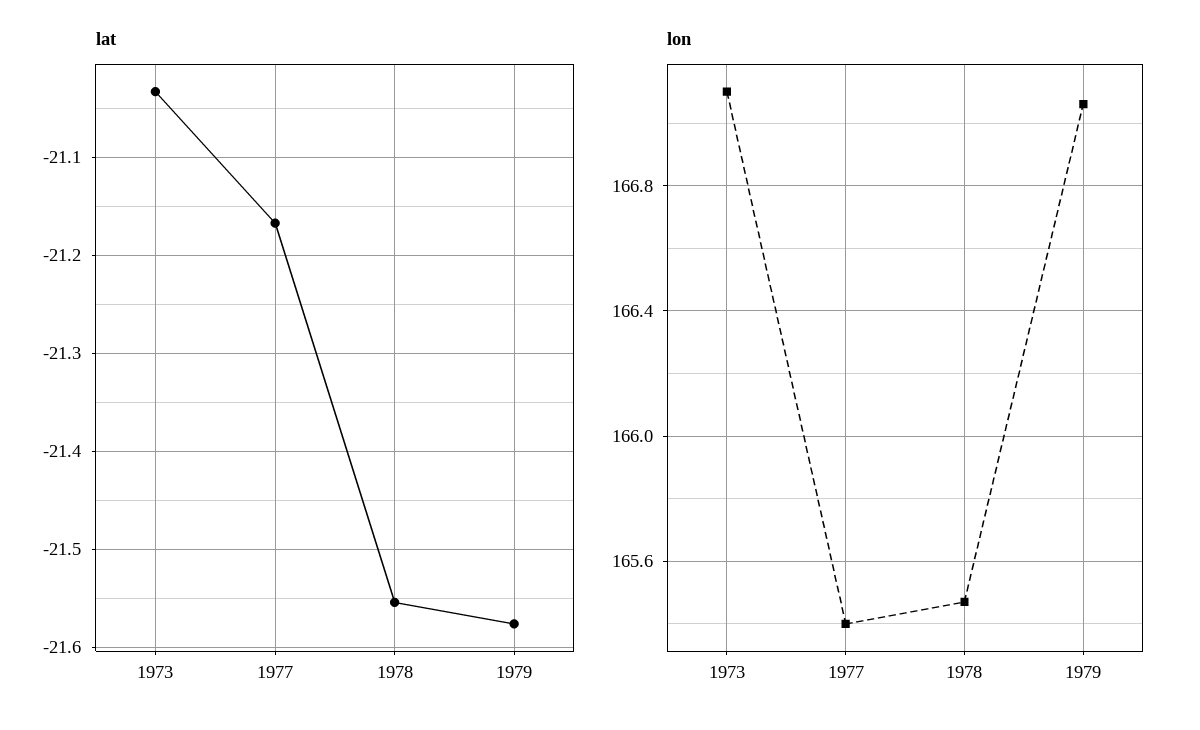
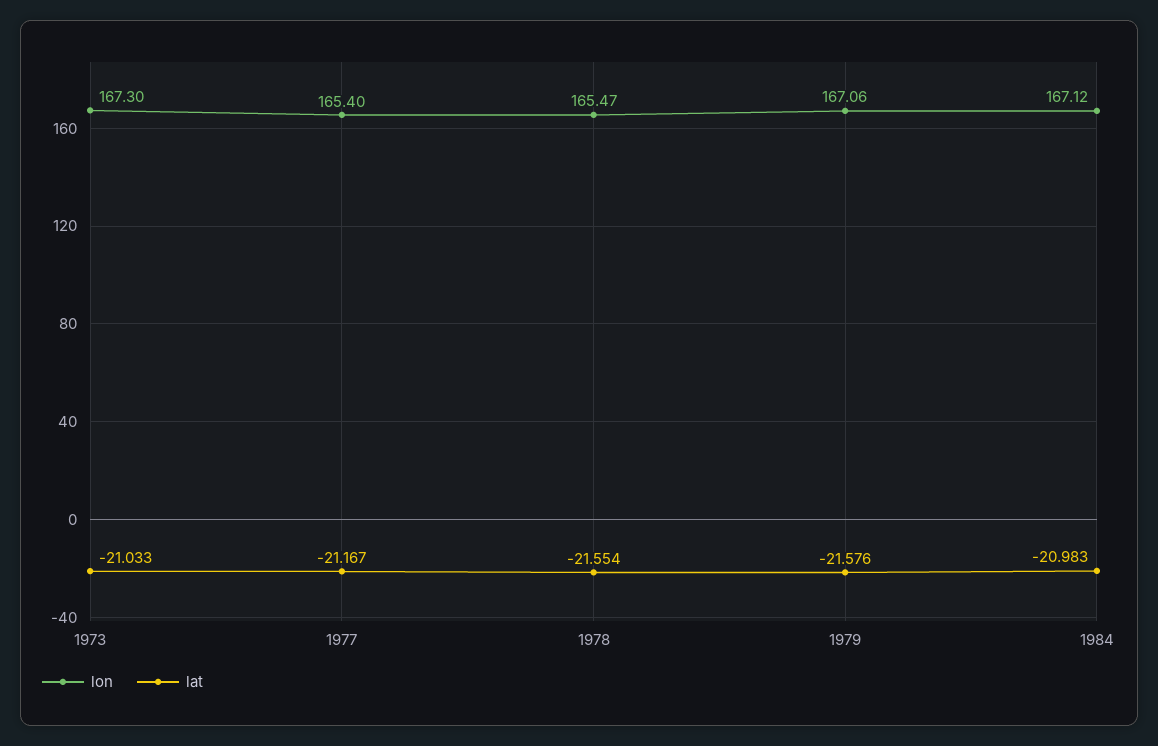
lon, 1973: 167.1 -> 167.3
lon, 1984: none -> 167.12
lat, 1984: none -> -20.983

